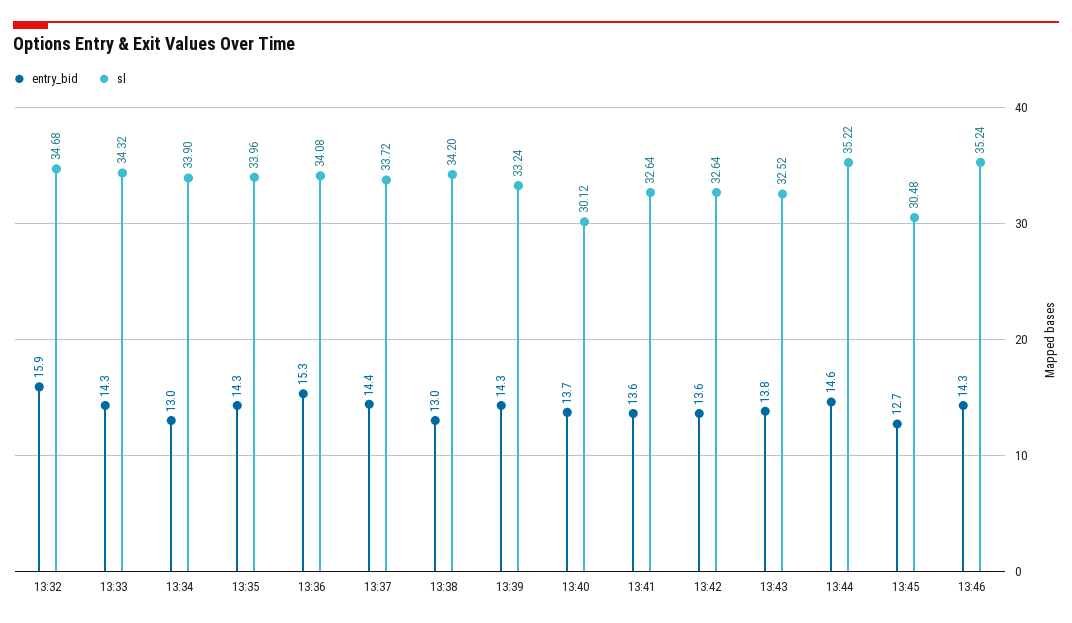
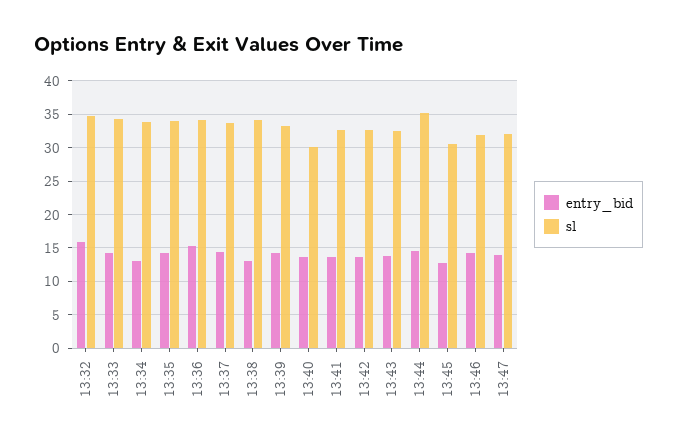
sl, 13:46: 35.24 -> 32
entry_bid, 13:47: none -> 14
sl, 13:47: none -> 32

